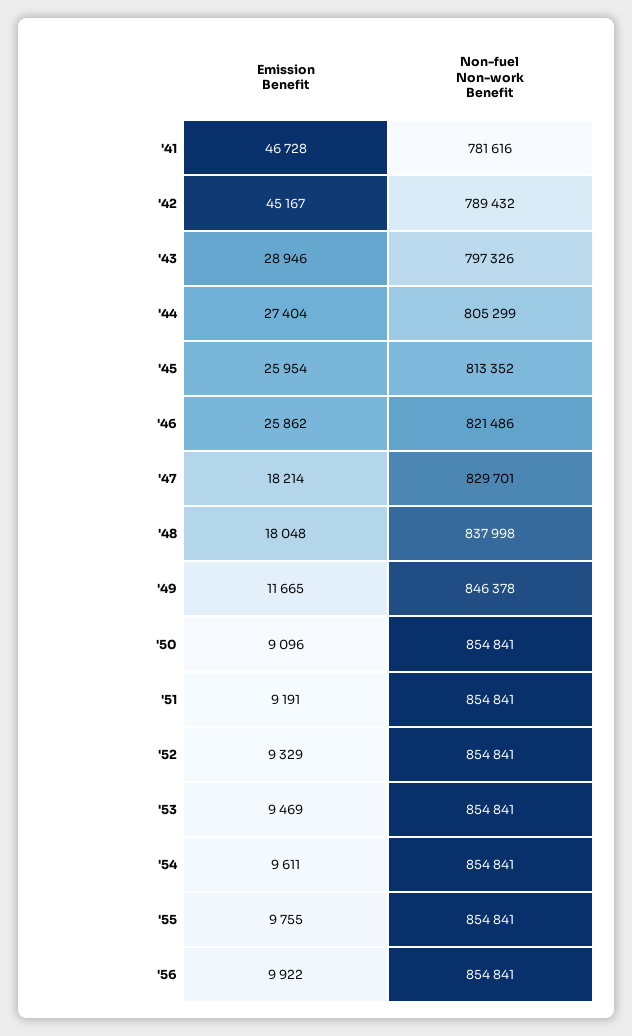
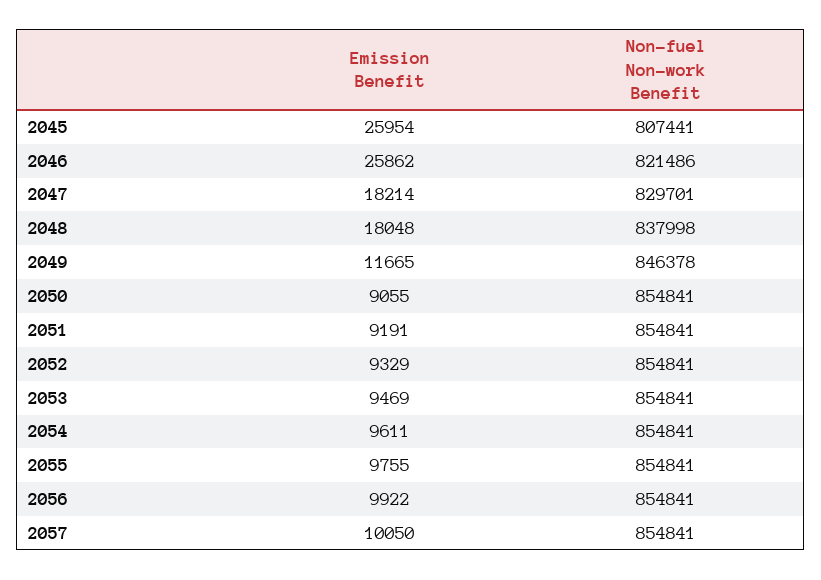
Emission Benefit, '41: 46728 -> none
Non-fuel Non-work Benefit, '41: 781616 -> none
Emission Benefit, '42: 45167 -> none
Non-fuel Non-work Benefit, '42: 789432 -> none
Emission Benefit, '43: 28946 -> none
Non-fuel Non-work Benefit, '43: 797326 -> none
Emission Benefit, '44: 27404 -> none
Non-fuel Non-work Benefit, '44: 805299 -> none
Non-fuel Non-work Benefit, '45: 813352 -> 807441
Emission Benefit, '50: 9096 -> 9055
Emission Benefit, 2057: none -> 10050
Non-fuel Non-work Benefit, 2057: none -> 854841

